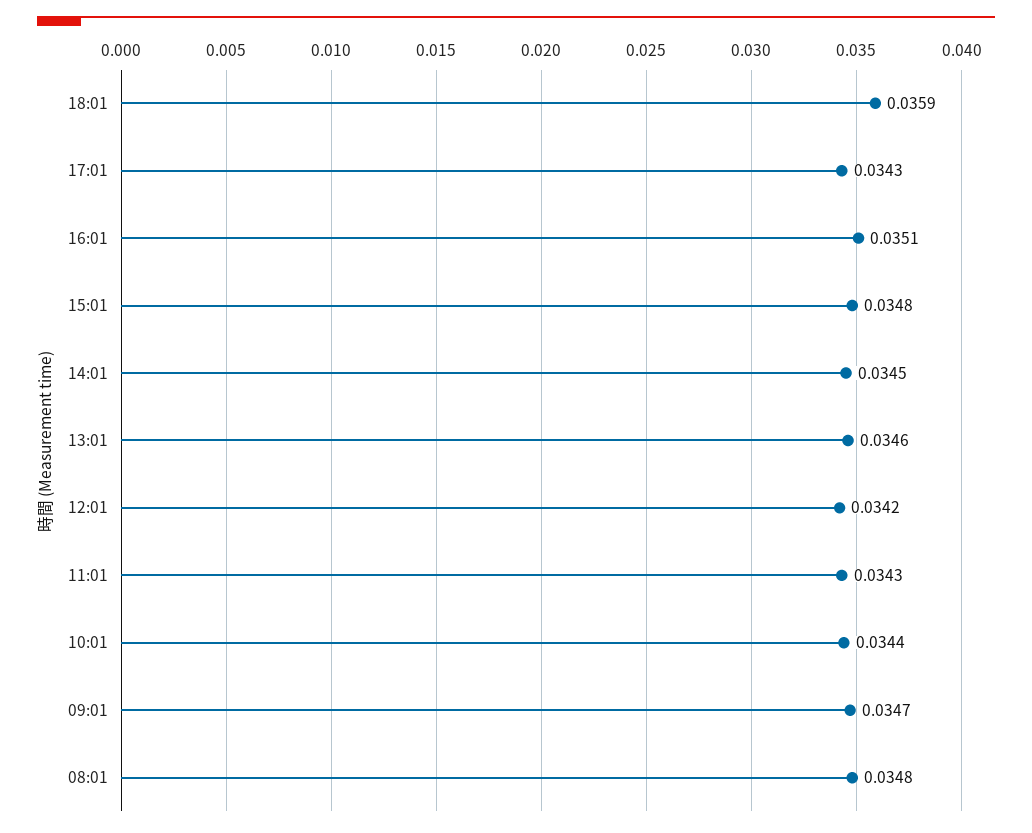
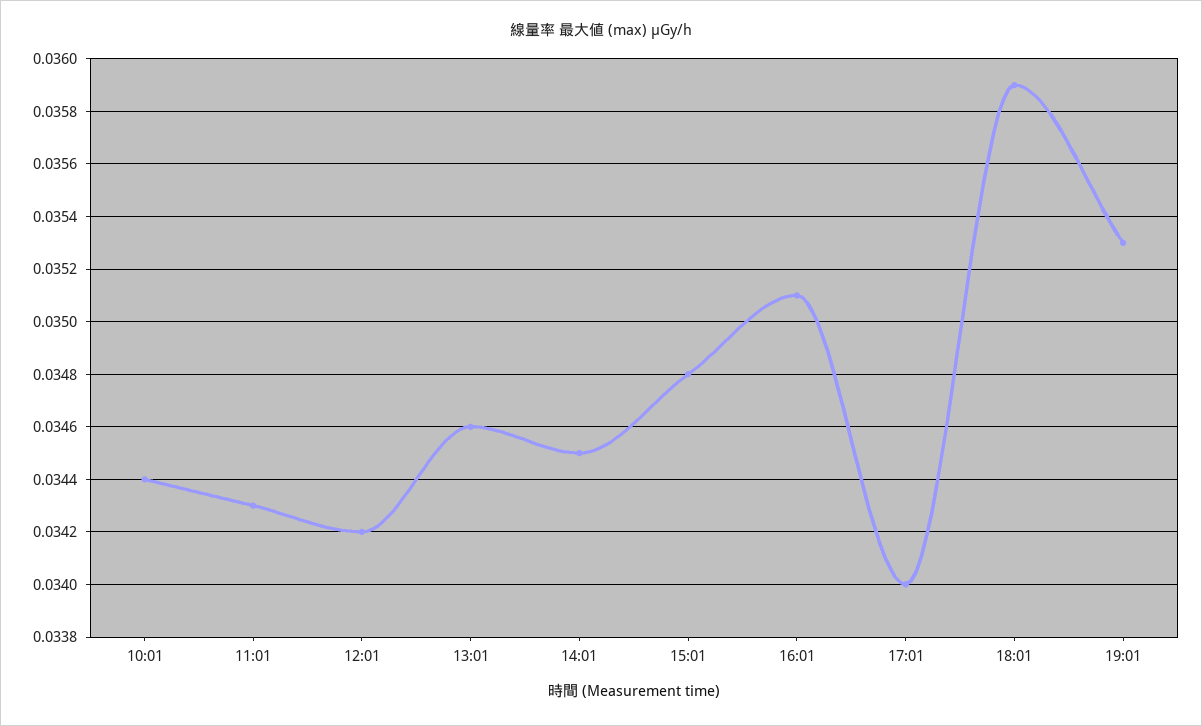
17:01: 0.0343 -> 0.034
09:01: 0.0347 -> none
08:01: 0.0348 -> none
19:01: none -> 0.0353

